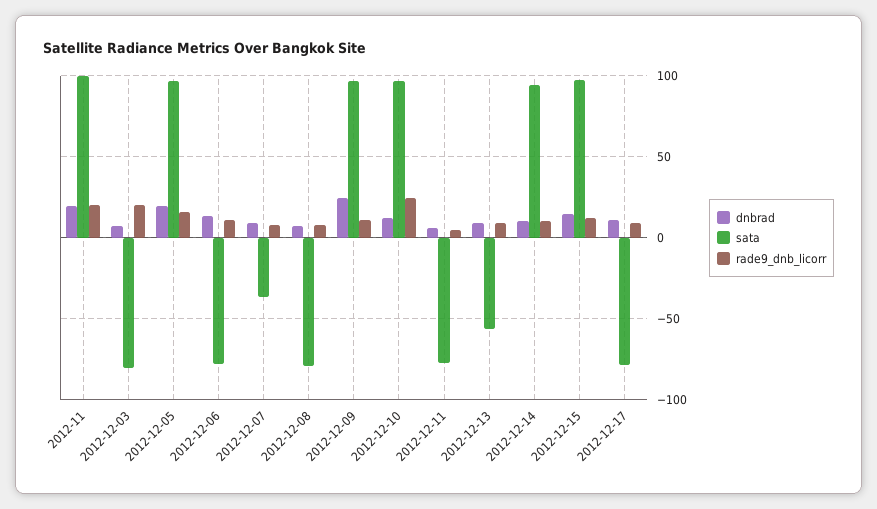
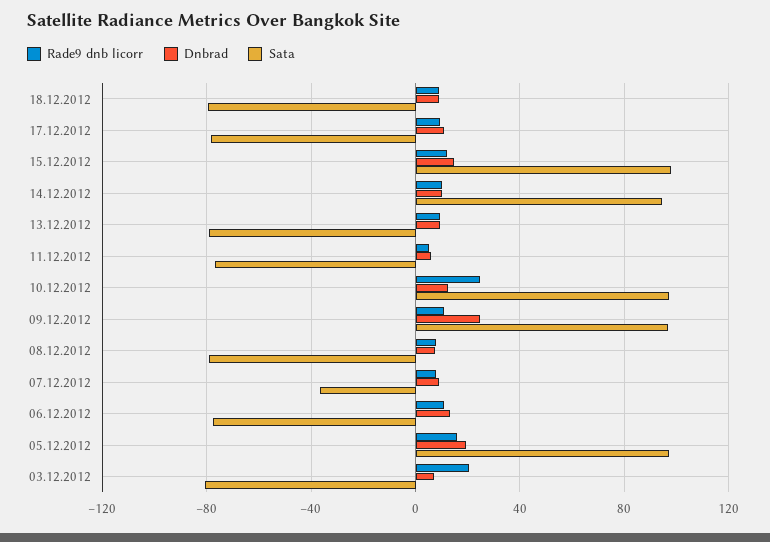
dnbrad, 2012-11: 20 -> none
sata, 2012-11: 100 -> none
rade9_dnb_licorr, 2012-11: 20 -> none
sata, 2012-12-13: -55 -> -80
rade9_dnb_licorr, 18.12.2012: none -> 10
dnbrad, 18.12.2012: none -> 10
sata, 18.12.2012: none -> -80

